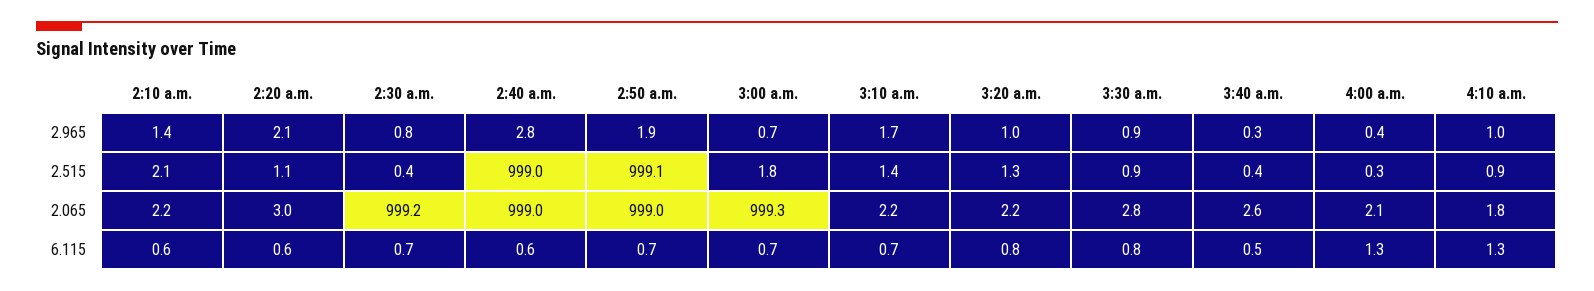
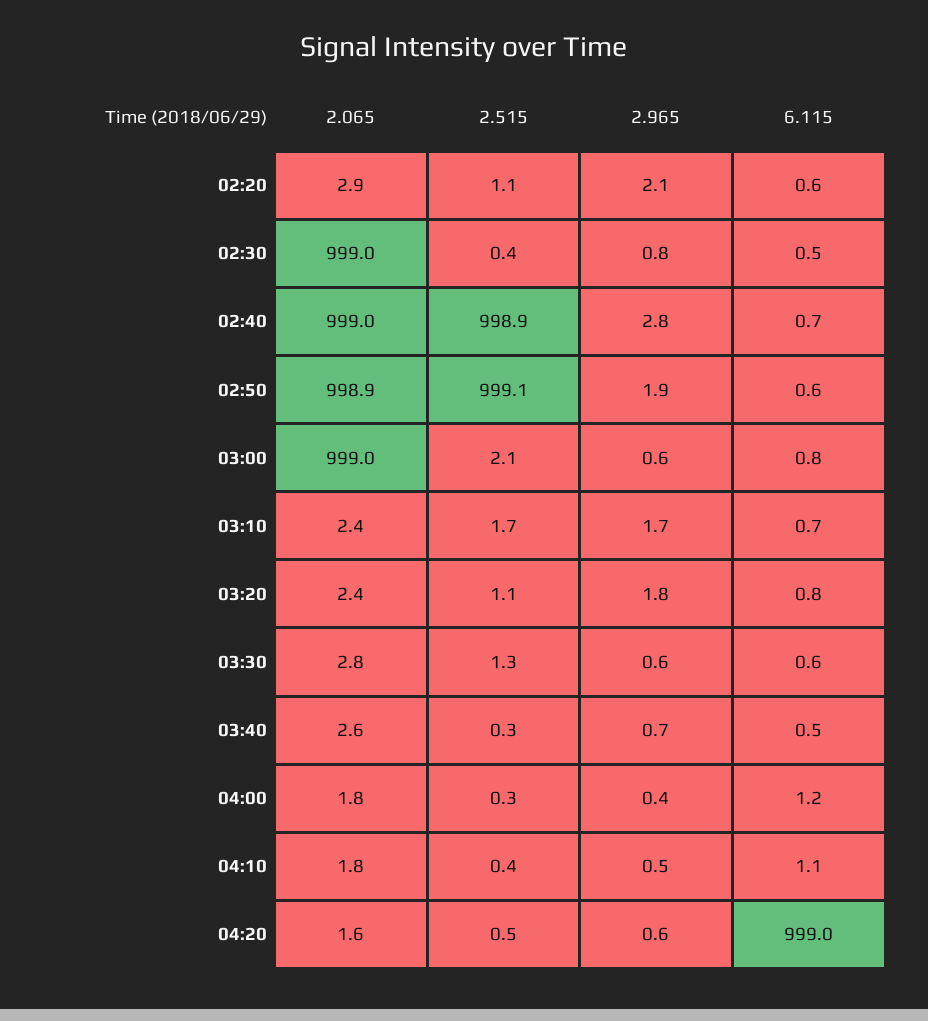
2:10 a.m., 2.965: 1.4 -> none
3:00 a.m., 2.965: 0.7 -> 0.6
3:20 a.m., 2.965: 1 -> 1.8
3:30 a.m., 2.965: 0.9 -> 0.6
3:40 a.m., 2.965: 0.3 -> 0.7
4:10 a.m., 2.965: 1 -> 0.5
2:10 a.m., 2.515: 2.1 -> none
2:40 a.m., 2.515: 999 -> 998.9
3:00 a.m., 2.515: 1.8 -> 2.1
3:10 a.m., 2.515: 1.4 -> 1.7
3:20 a.m., 2.515: 1.3 -> 1.1
3:30 a.m., 2.515: 0.9 -> 1.3
3:40 a.m., 2.515: 0.4 -> 0.3
4:10 a.m., 2.515: 0.9 -> 0.4
2:10 a.m., 2.065: 2.2 -> none
2:20 a.m., 2.065: 3 -> 2.9
2:30 a.m., 2.065: 999.2 -> 999
2:50 a.m., 2.065: 999 -> 998.9
3:00 a.m., 2.065: 999.3 -> 999
3:10 a.m., 2.065: 2.2 -> 2.4
3:20 a.m., 2.065: 2.2 -> 2.4
4:00 a.m., 2.065: 2.1 -> 1.8
2:10 a.m., 6.115: 0.6 -> none
2:30 a.m., 6.115: 0.7 -> 0.5
2:40 a.m., 6.115: 0.6 -> 0.7
2:50 a.m., 6.115: 0.7 -> 0.6
3:00 a.m., 6.115: 0.7 -> 0.8
3:30 a.m., 6.115: 0.8 -> 0.6
4:00 a.m., 6.115: 1.3 -> 1.2
4:10 a.m., 6.115: 1.3 -> 1.1
04:20, 2.065: none -> 1.6
04:20, 2.515: none -> 0.5
04:20, 2.965: none -> 0.6
04:20, 6.115: none -> 999

